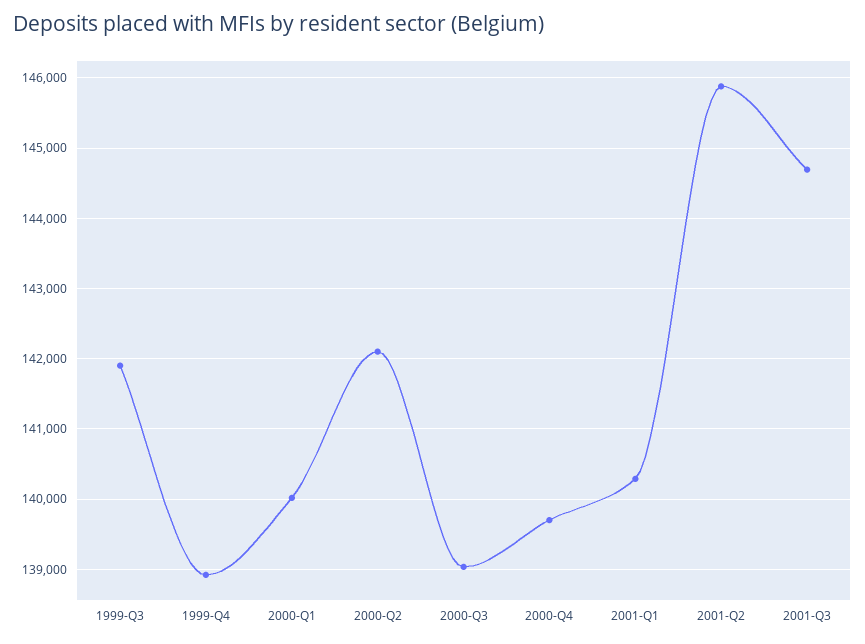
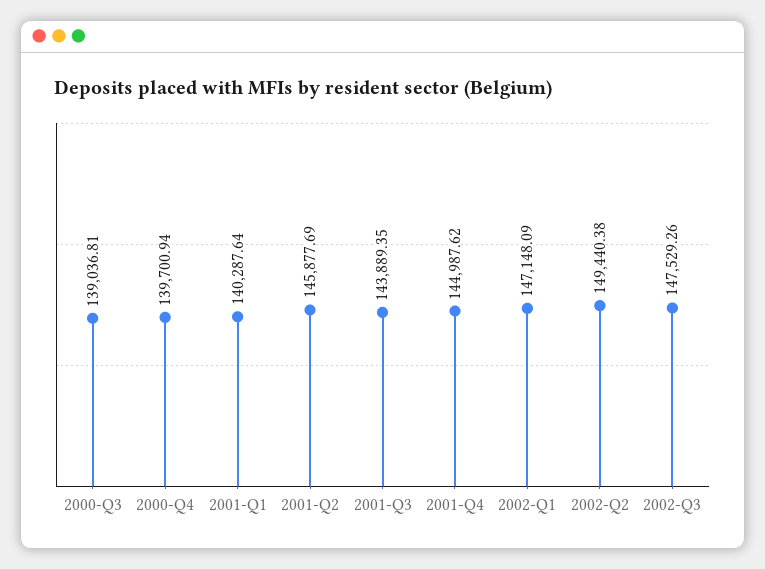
1999-Q3: 141900 -> none
1999-Q4: 138900 -> none
2000-Q1: 140000 -> none
2000-Q2: 142100 -> none
2001-Q3: 144700 -> 143889.35
2001-Q4: none -> 144987.62
2002-Q1: none -> 147148.09
2002-Q2: none -> 149440.38
2002-Q3: none -> 147529.26

